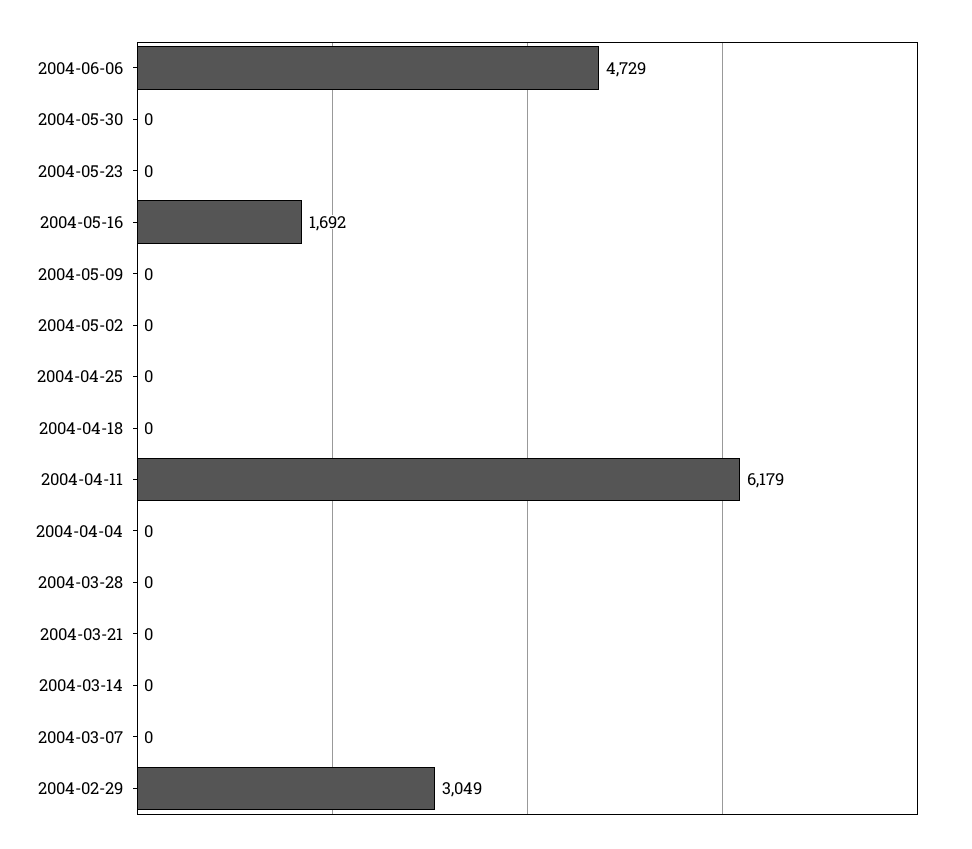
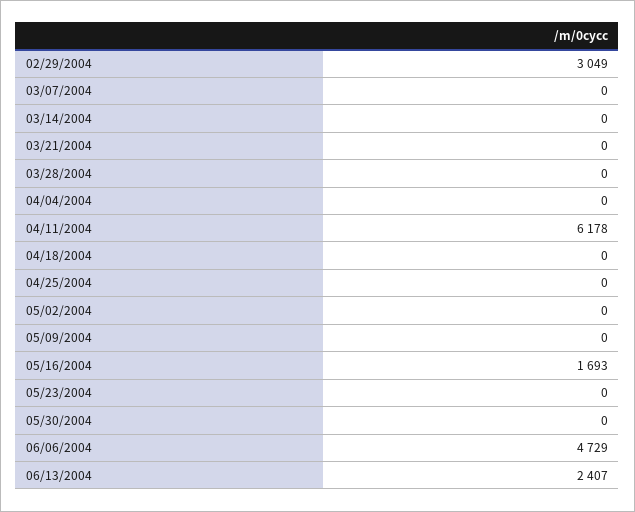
2004-05-16: 1692 -> 1693
2004-04-11: 6179 -> 6178
06/13/2004: none -> 2407

